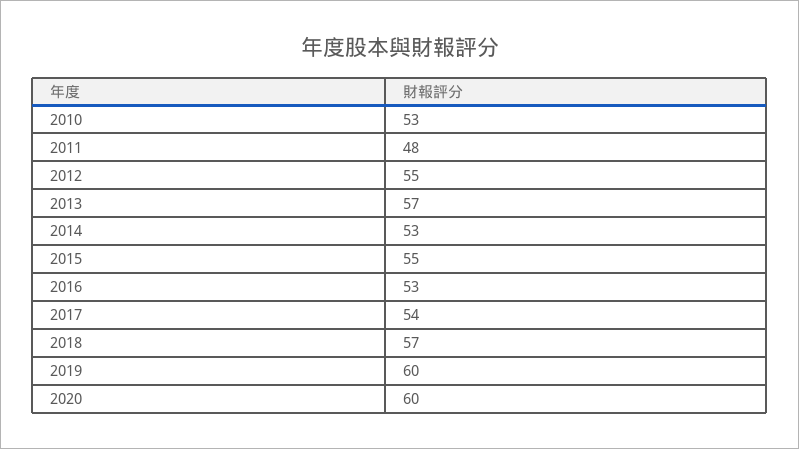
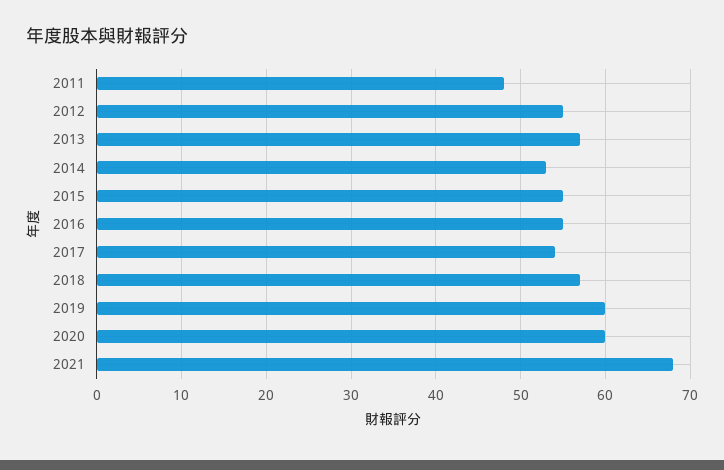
2010: 53 -> none
2016: 53 -> 55
2021: none -> 68

